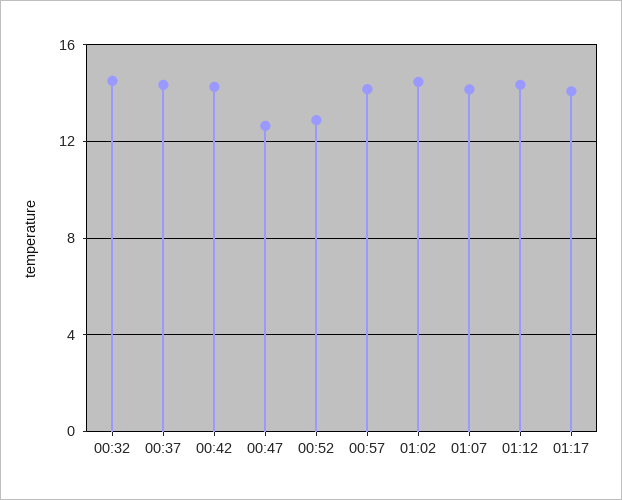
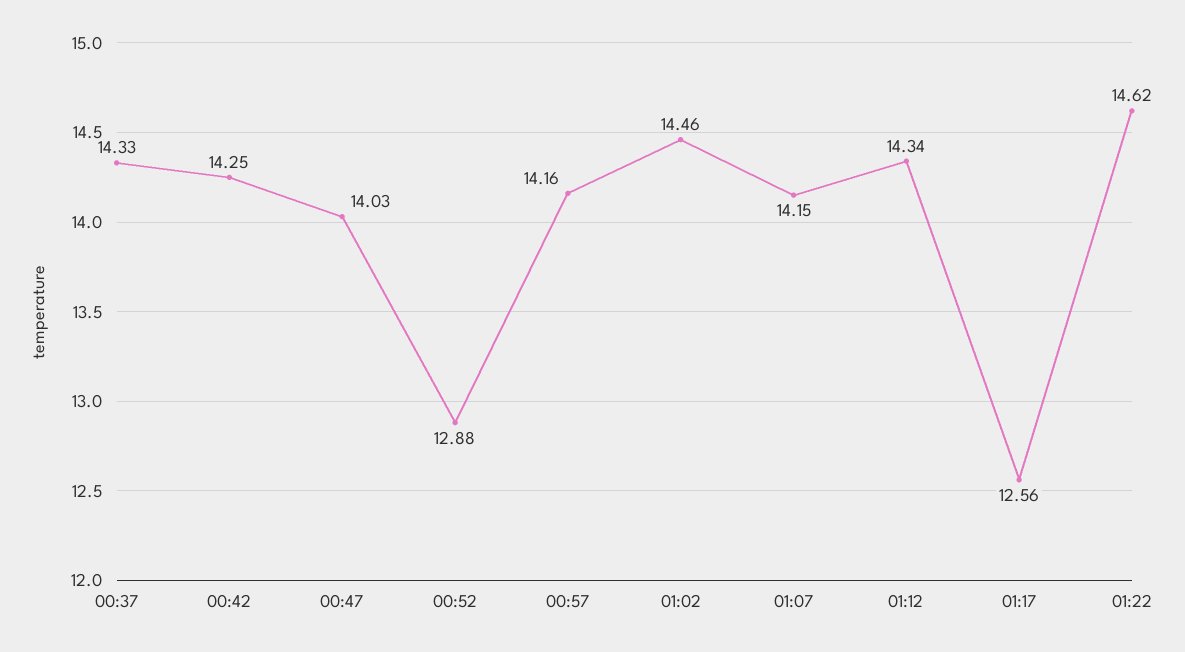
00:32: 14.5 -> none
00:47: 12.5 -> 14.03
01:17: 14 -> 12.56
01:22: none -> 14.62

